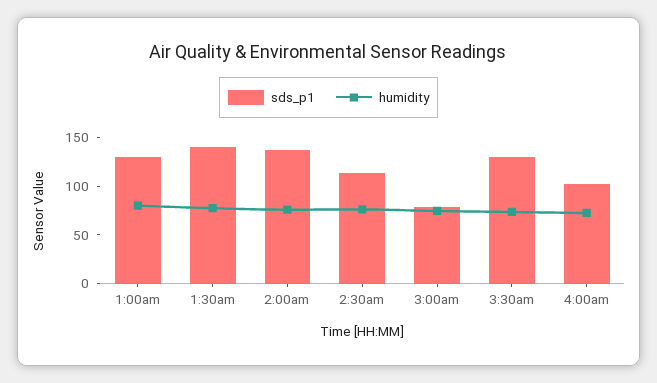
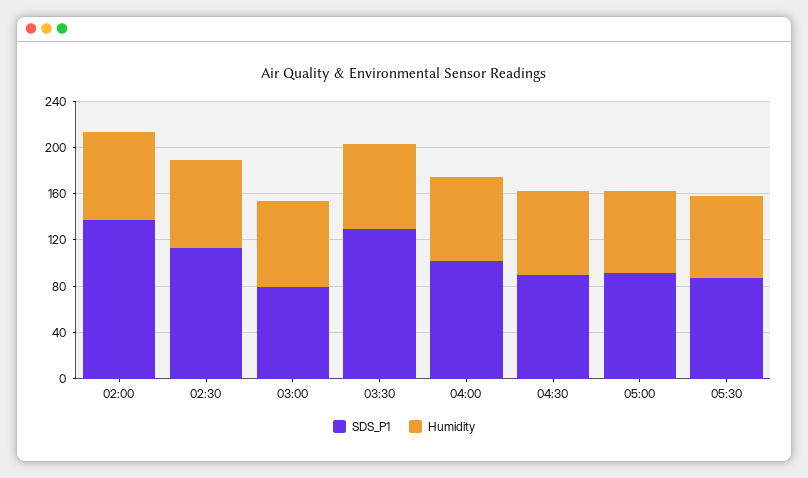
sds_p1, 1:00am: 130 -> none
humidity, 1:00am: 80 -> none
sds_p1, 1:30am: 140 -> none
humidity, 1:30am: 80 -> none
sds_p1, 04:30: none -> 90
humidity, 04:30: none -> 70
sds_p1, 05:00: none -> 90
humidity, 05:00: none -> 70
sds_p1, 05:30: none -> 90
humidity, 05:30: none -> 70

